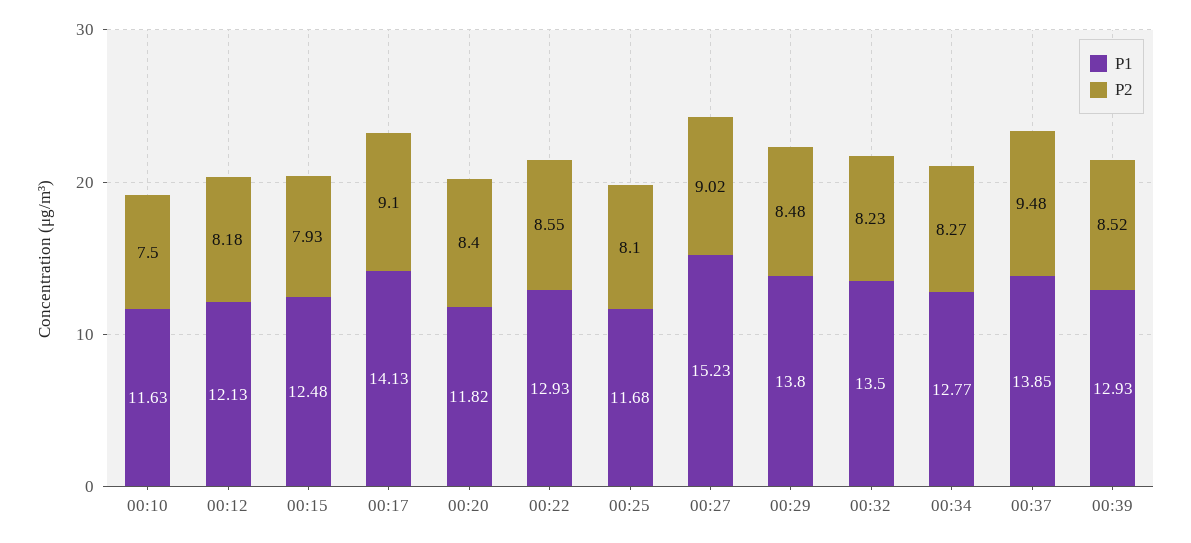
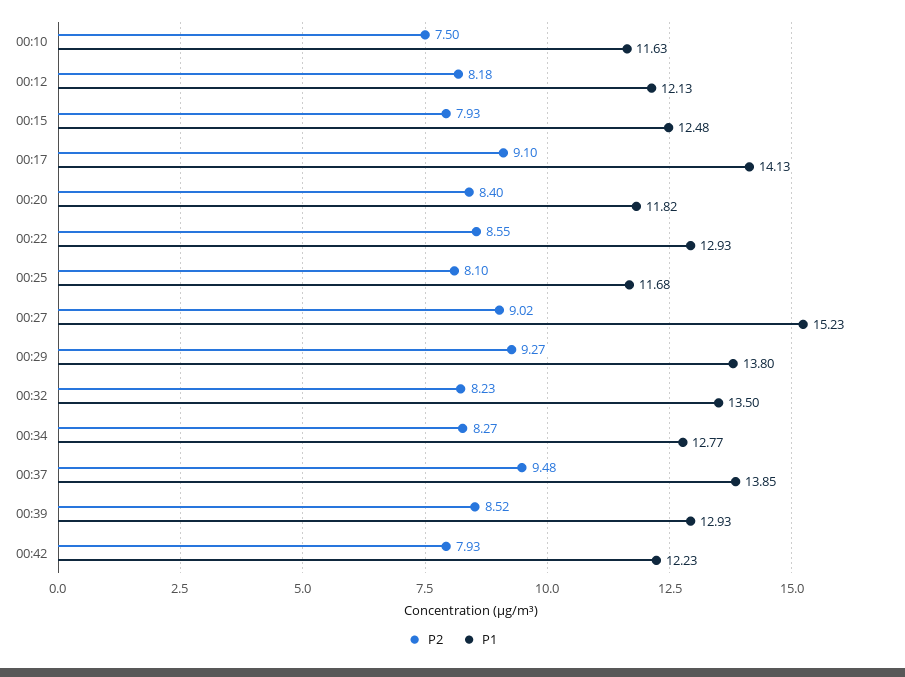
P2, 00:29: 8.48 -> 9.27
P2, 00:42: none -> 7.93
P1, 00:42: none -> 12.23

